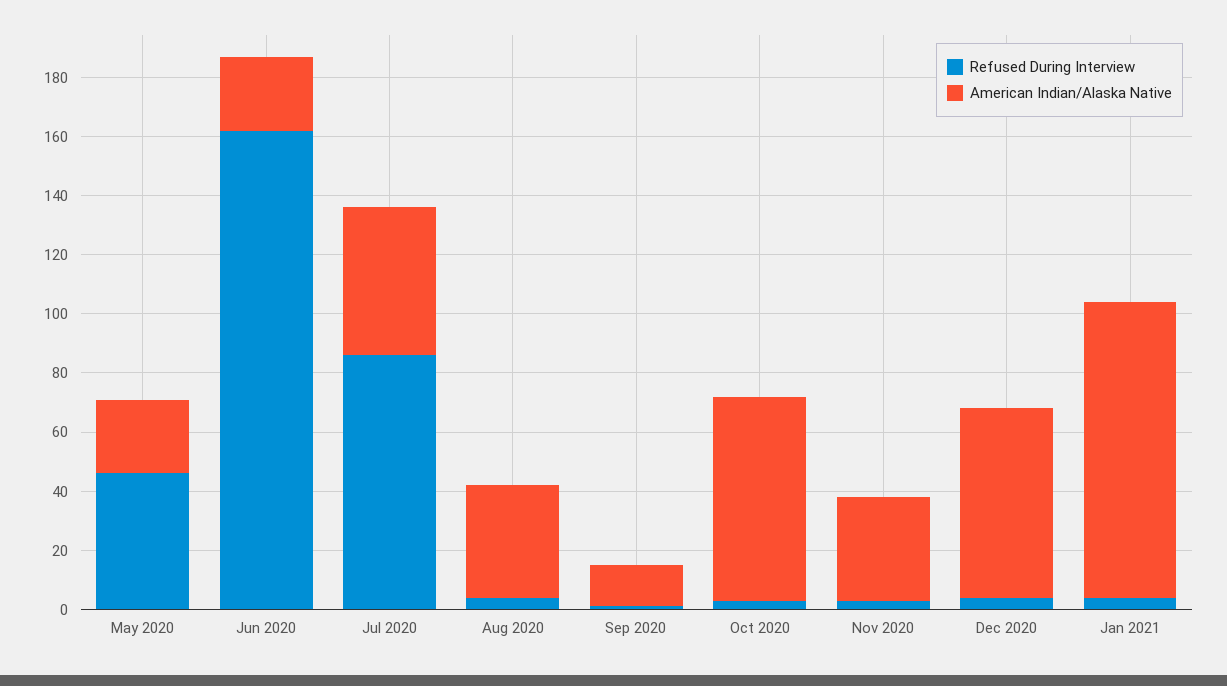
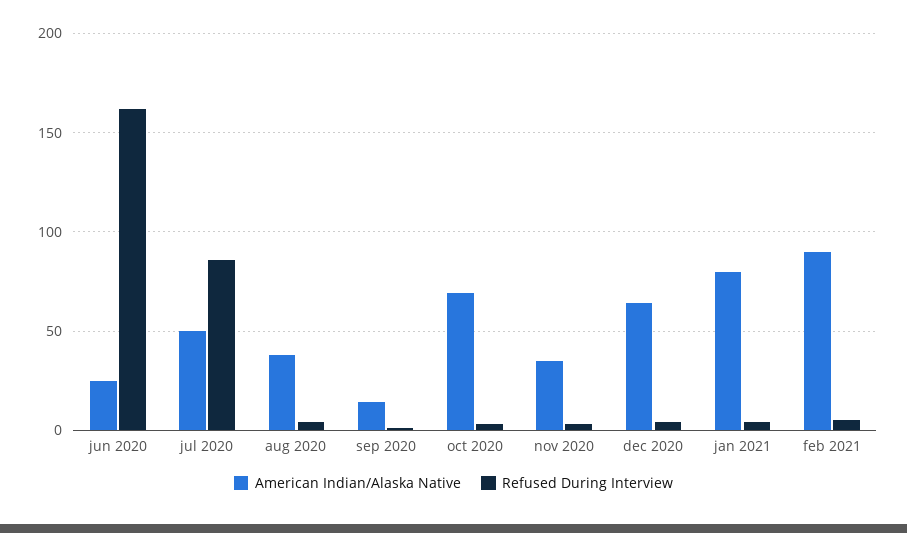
Refused During Interview, May 2020: 45 -> none
American Indian/Alaska Native, May 2020: 25 -> none
American Indian/Alaska Native, Jan 2021: 100 -> 80
American Indian/Alaska Native, feb 2021: none -> 90
Refused During Interview, feb 2021: none -> 5

